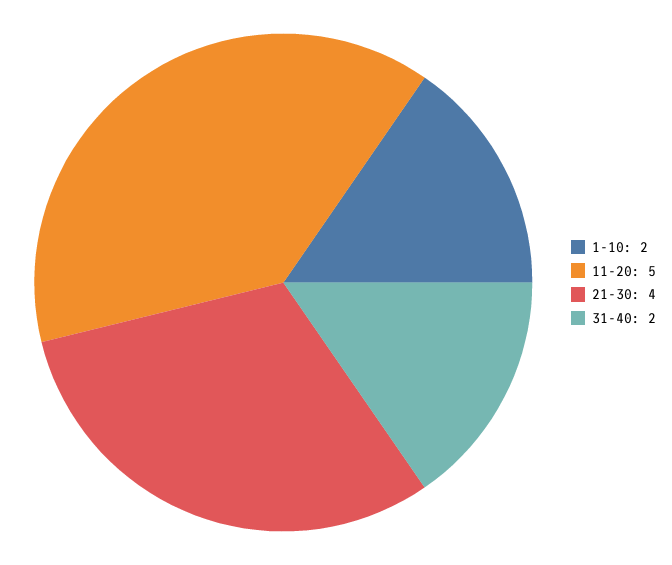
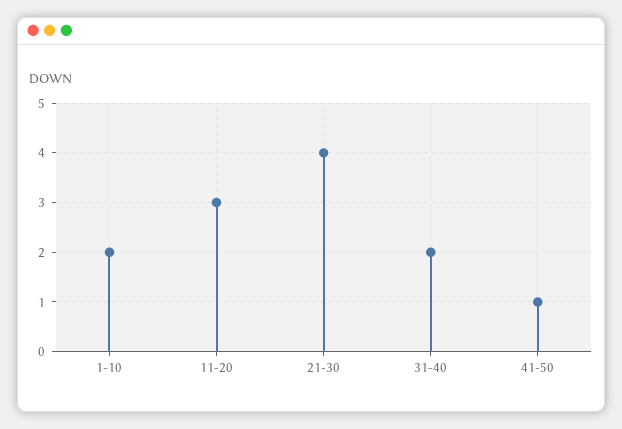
11-20: 5 -> 3
41-50: none -> 1

